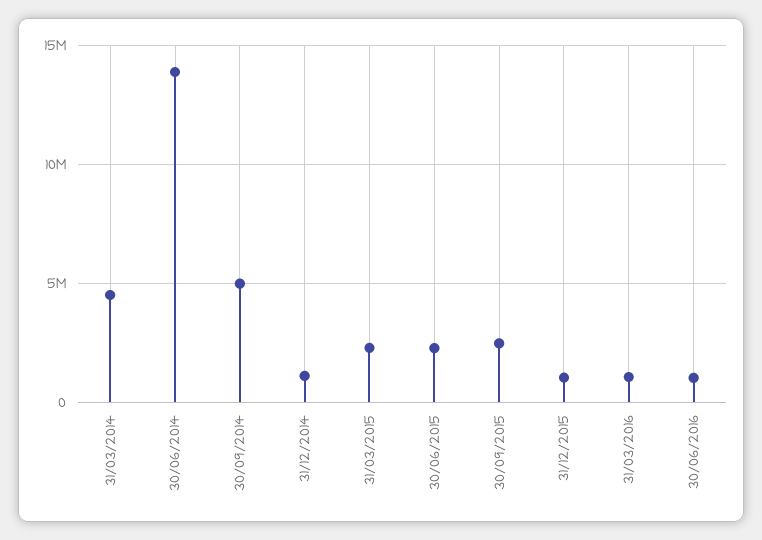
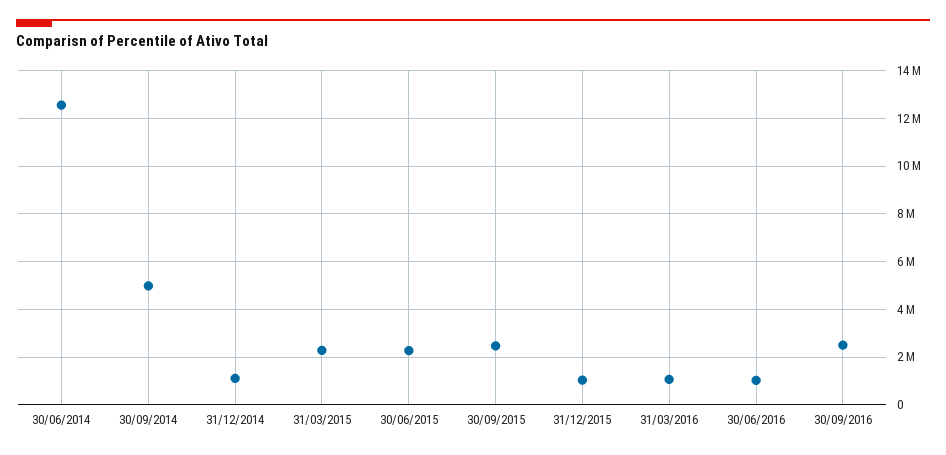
31/03/2014: 4500000 -> none
30/06/2014: 14000000 -> 12500000
30/09/2016: none -> 2500000

